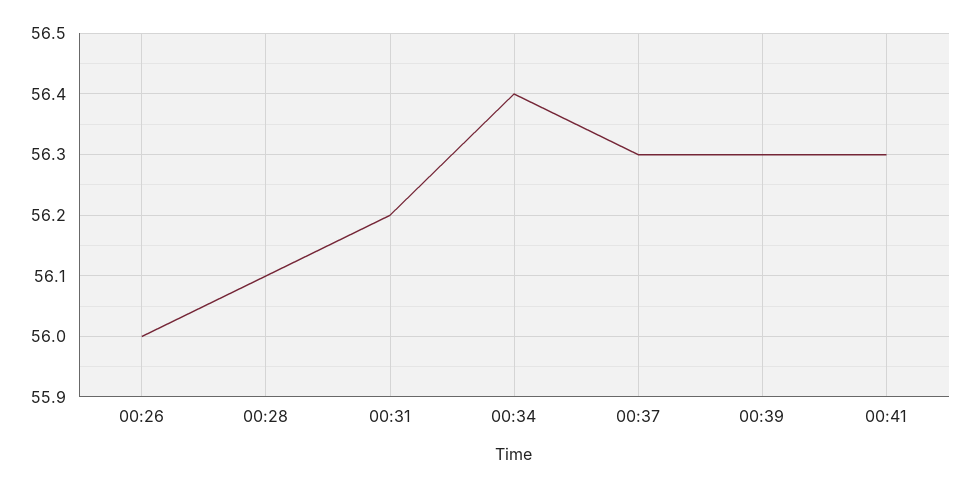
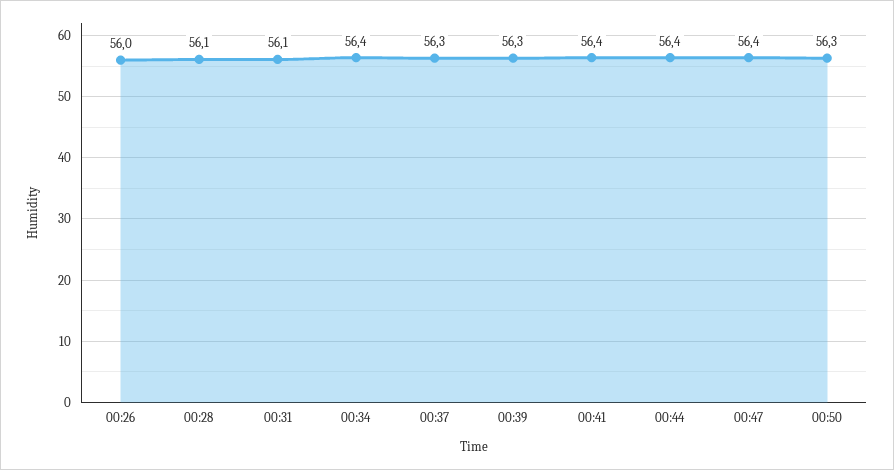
00:31: 56.2 -> 56.1
00:41: 56.3 -> 56.4
00:44: none -> 56.4
00:47: none -> 56.4
00:50: none -> 56.3

